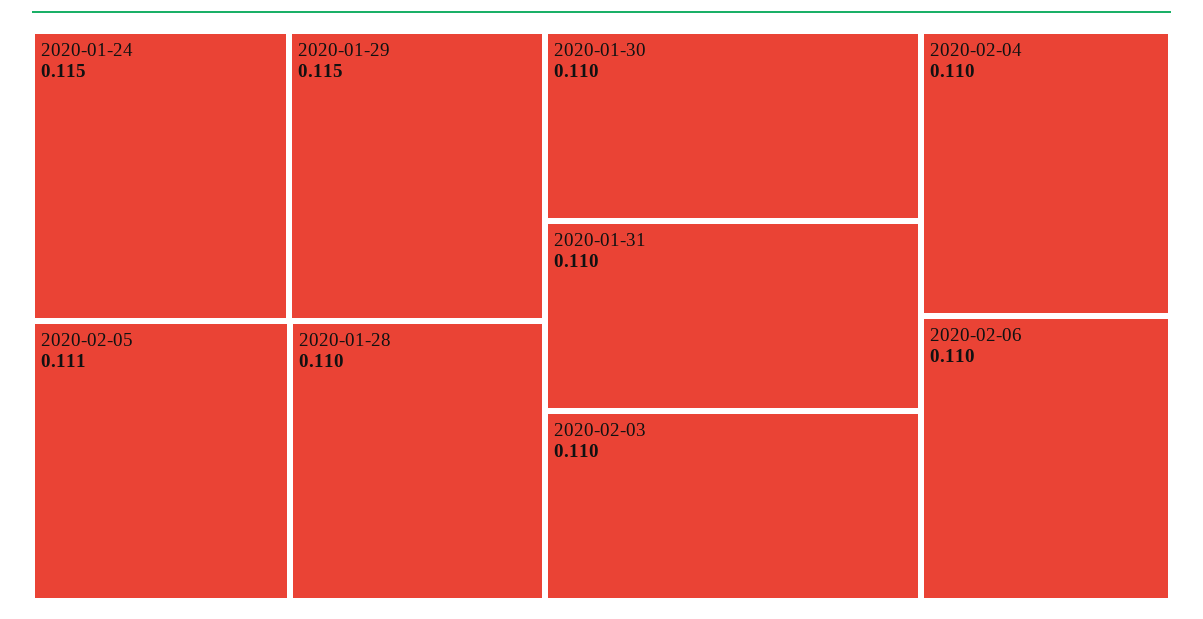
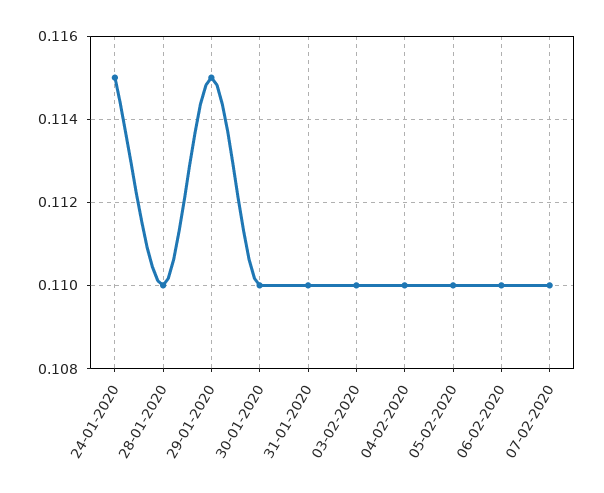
2020-02-05: 0.111 -> 0.11
07-02-2020: none -> 0.11

